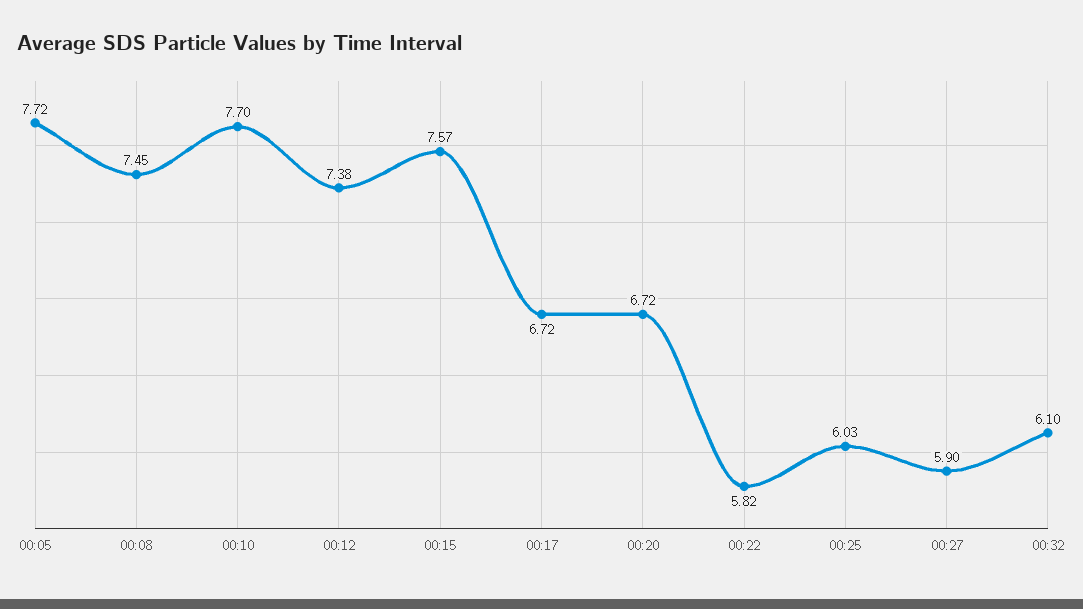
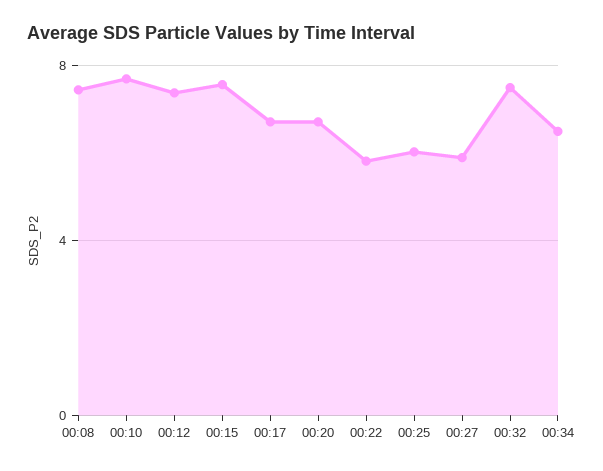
00:05: 7.72 -> none
00:32: 6.1 -> 7.5
00:34: none -> 6.5

